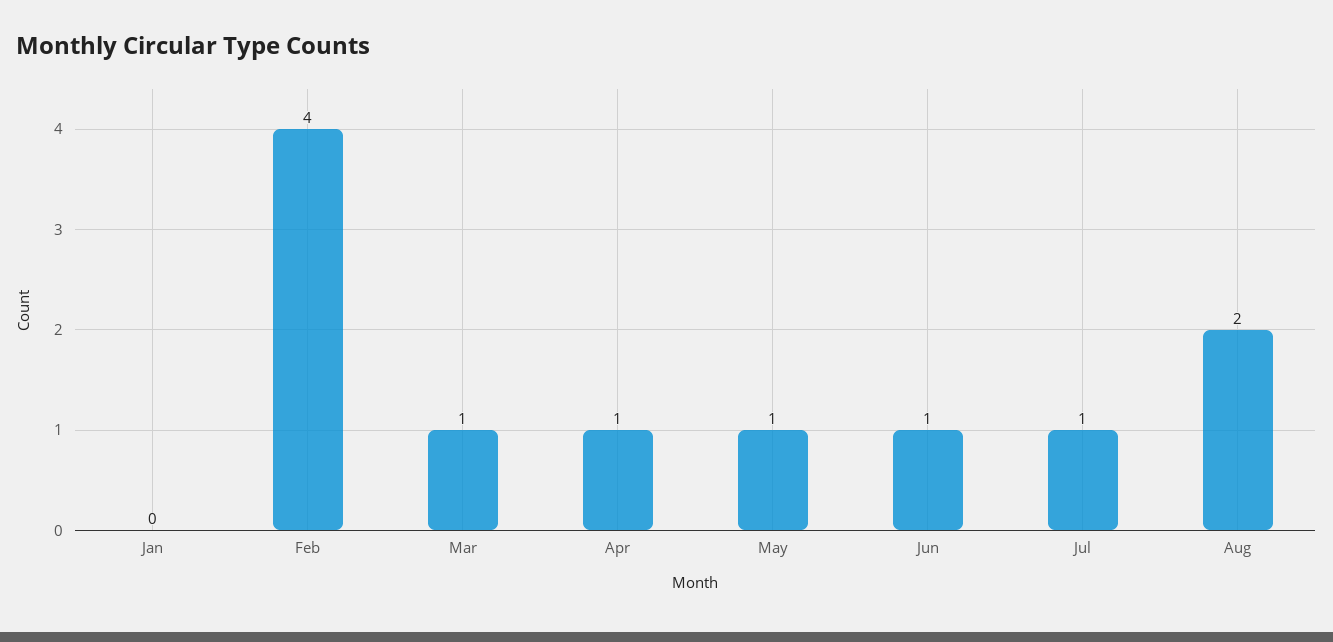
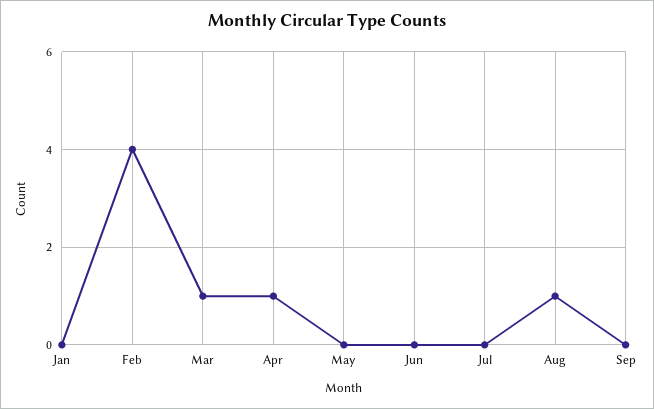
May: 1 -> 0
Jun: 1 -> 0
Jul: 1 -> 0
Aug: 2 -> 1
Sep: none -> 0

